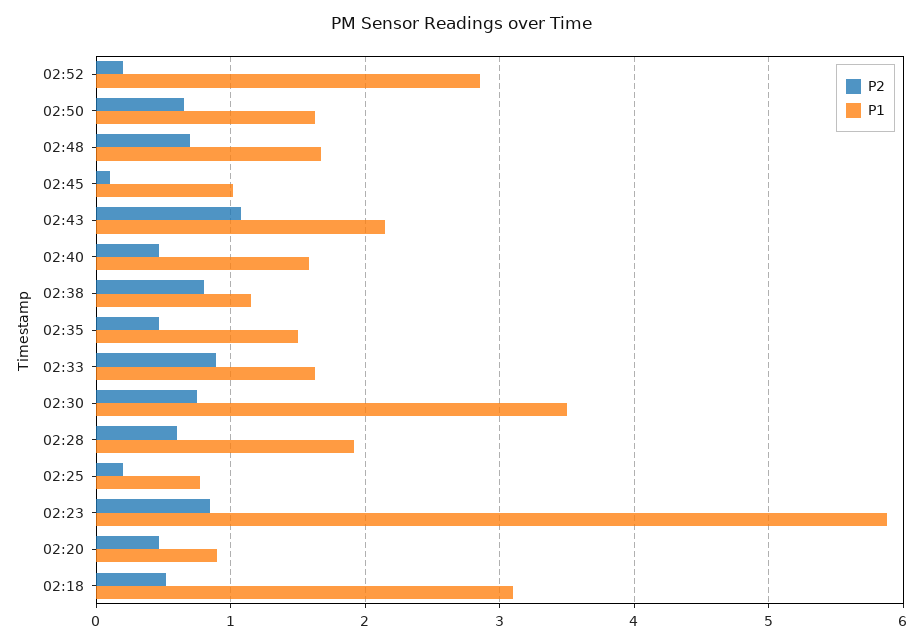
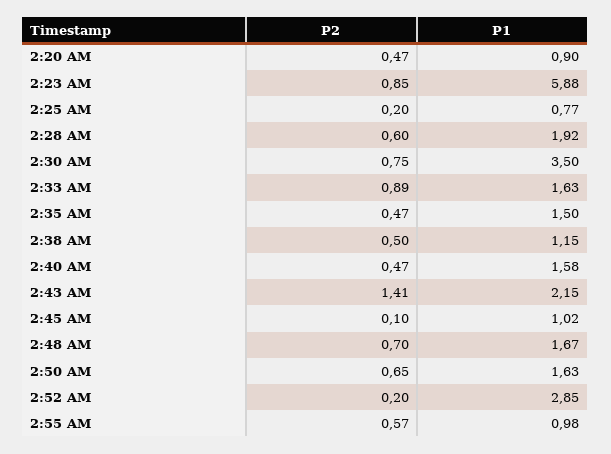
P2, 02:43: 1.1 -> 1.41
P2, 02:38: 0.8 -> 0.5
P2, 02:18: 0.5 -> none
P1, 02:18: 3.1 -> none
P2, 2:55 AM: none -> 0.57
P1, 2:55 AM: none -> 0.98

